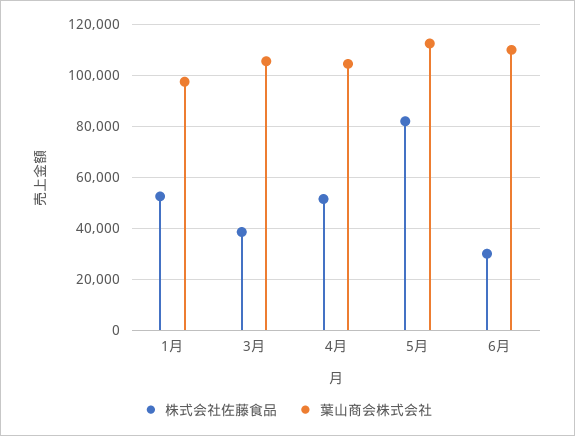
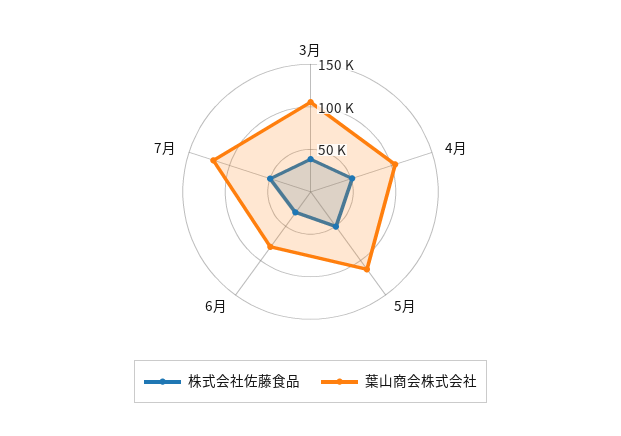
株式会社佐藤食品, 1月: 52500 -> none
葉山商会株式会社, 1月: 97500 -> none
株式会社佐藤食品, 5月: 82500 -> 50000
葉山商会株式会社, 6月: 110000 -> 80000
株式会社佐藤食品, 7月: none -> 50000
葉山商会株式会社, 7月: none -> 120000

